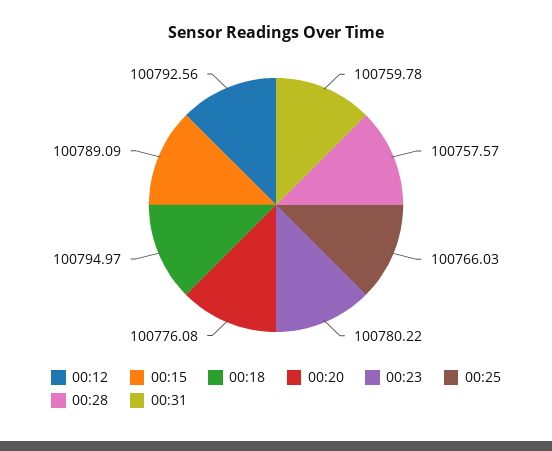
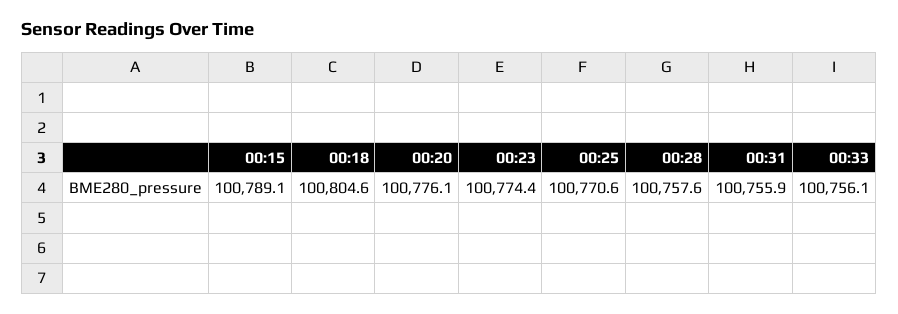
00:12: 100792.56 -> none
00:18: 100794.97 -> 100804.6
00:23: 100780.22 -> 100774.4
00:25: 100766.03 -> 100770.6
00:31: 100759.78 -> 100755.9
00:33: none -> 100756.1

